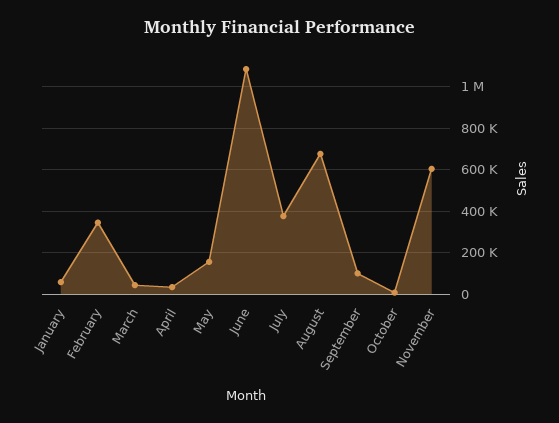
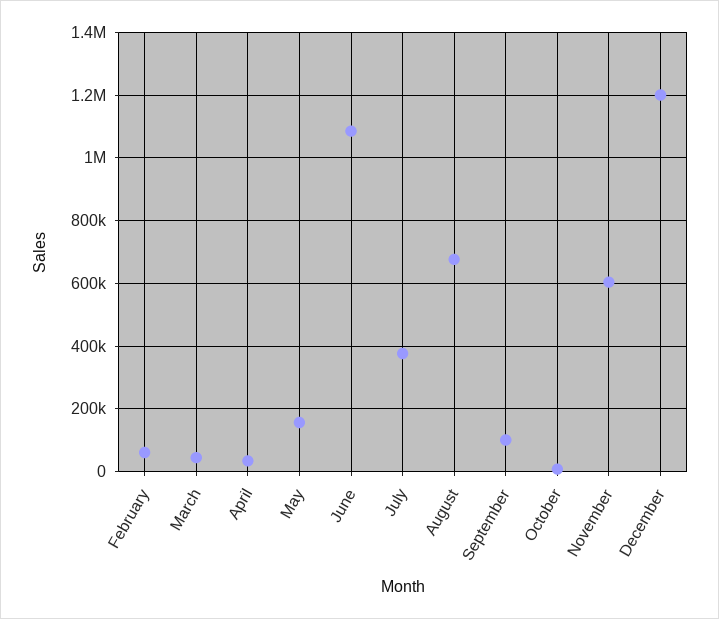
January: 50000 -> none
February: 350000 -> 60000
December: none -> 1200000

